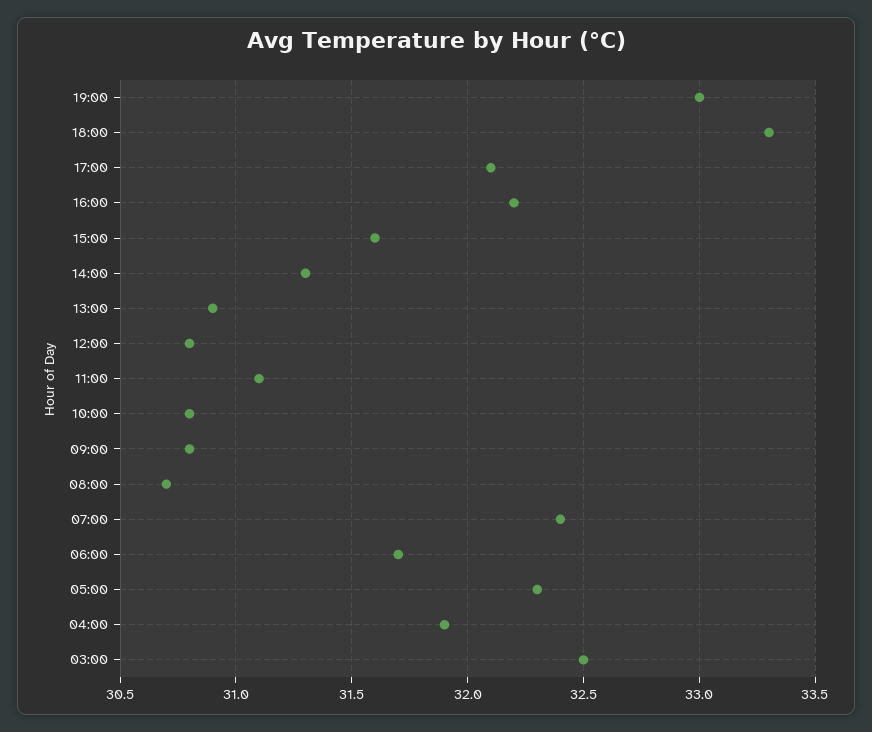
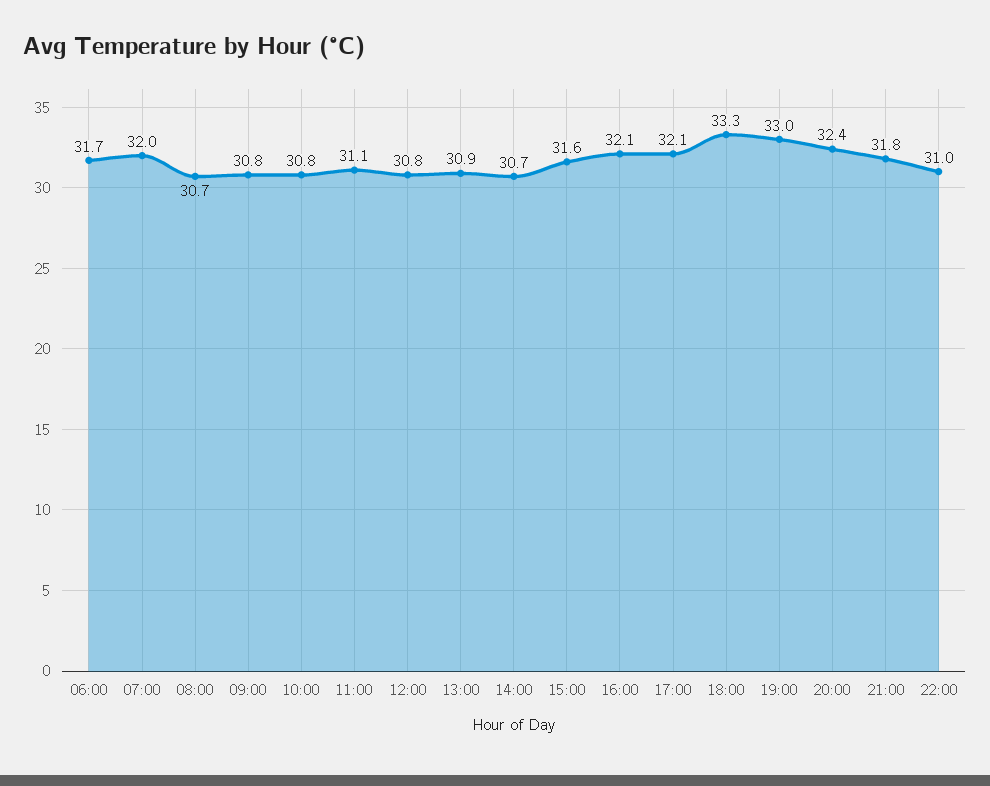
16:00: 32.2 -> 32.1
14:00: 31.3 -> 30.7
07:00: 32.4 -> 32
05:00: 32.3 -> none
04:00: 31.9 -> none
03:00: 32.5 -> none
20:00: none -> 32.4
21:00: none -> 31.8
22:00: none -> 31

